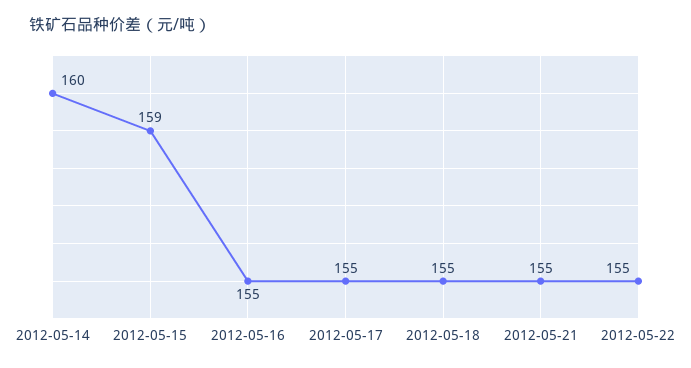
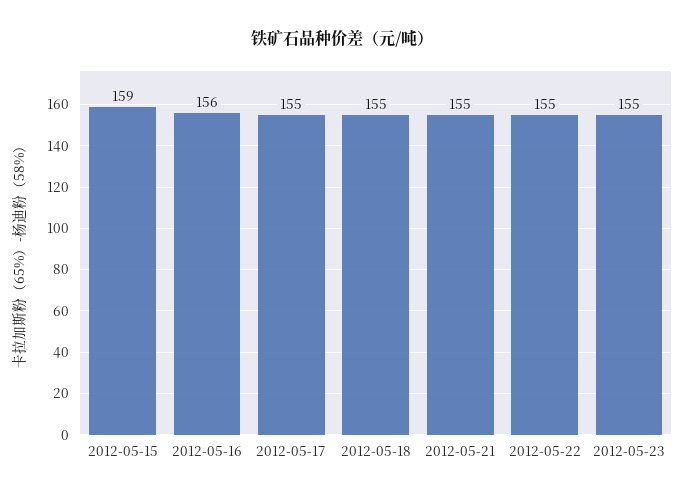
2012-05-14: 160 -> none
2012-05-16: 155 -> 156
2012-05-23: none -> 155

